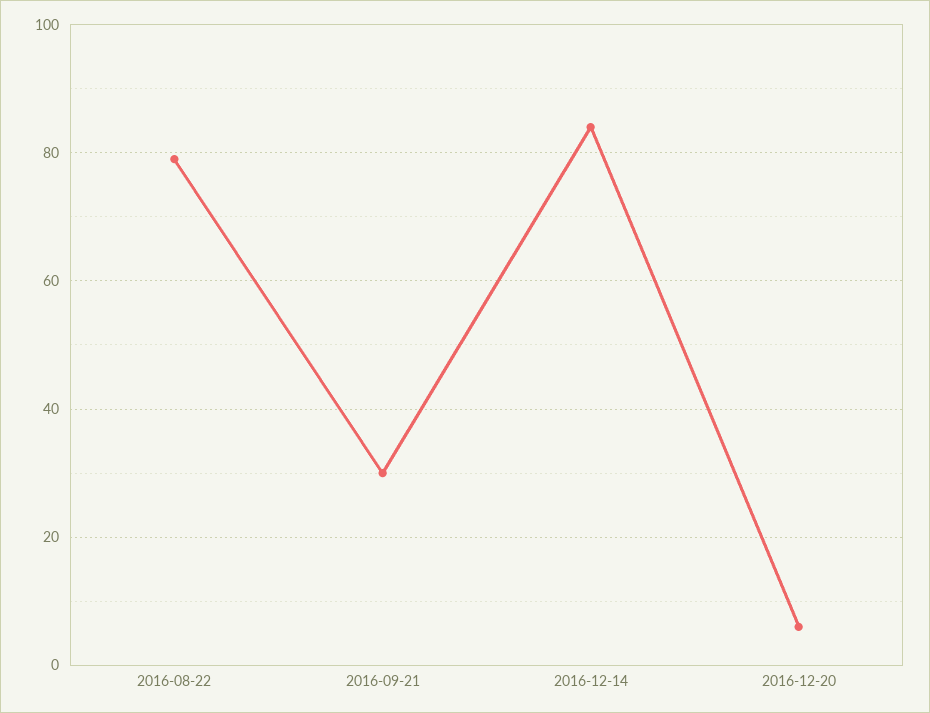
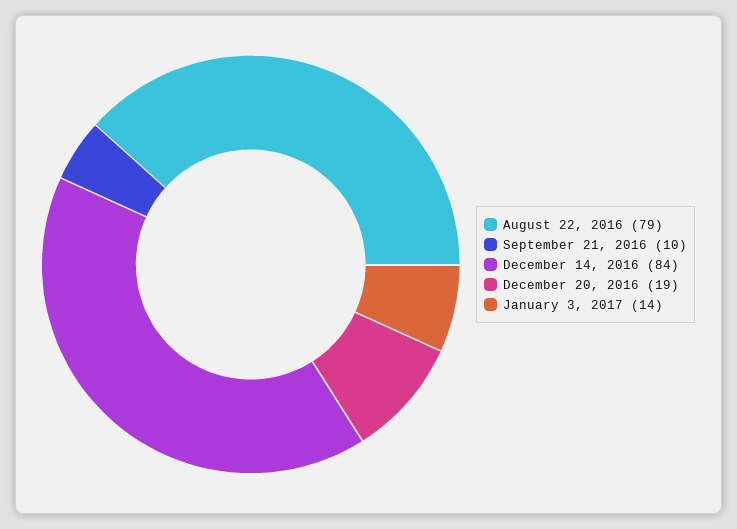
2016-09-21: 30 -> 10
2016-12-20: 5 -> 19
January 3, 2017: none -> 14

